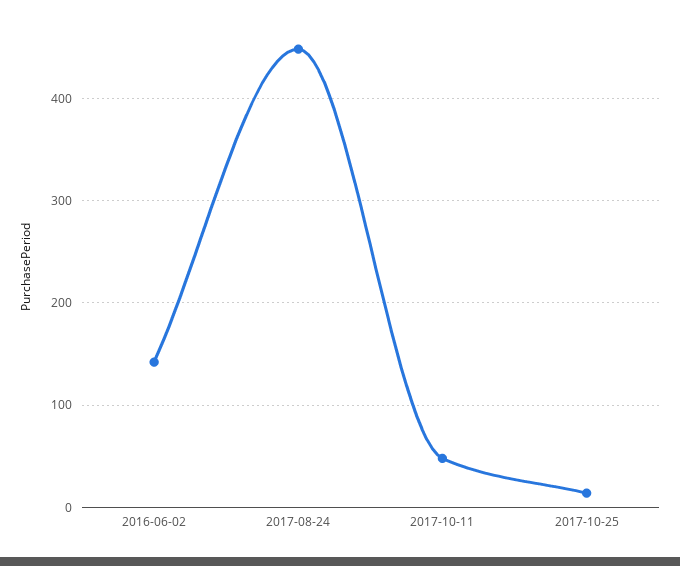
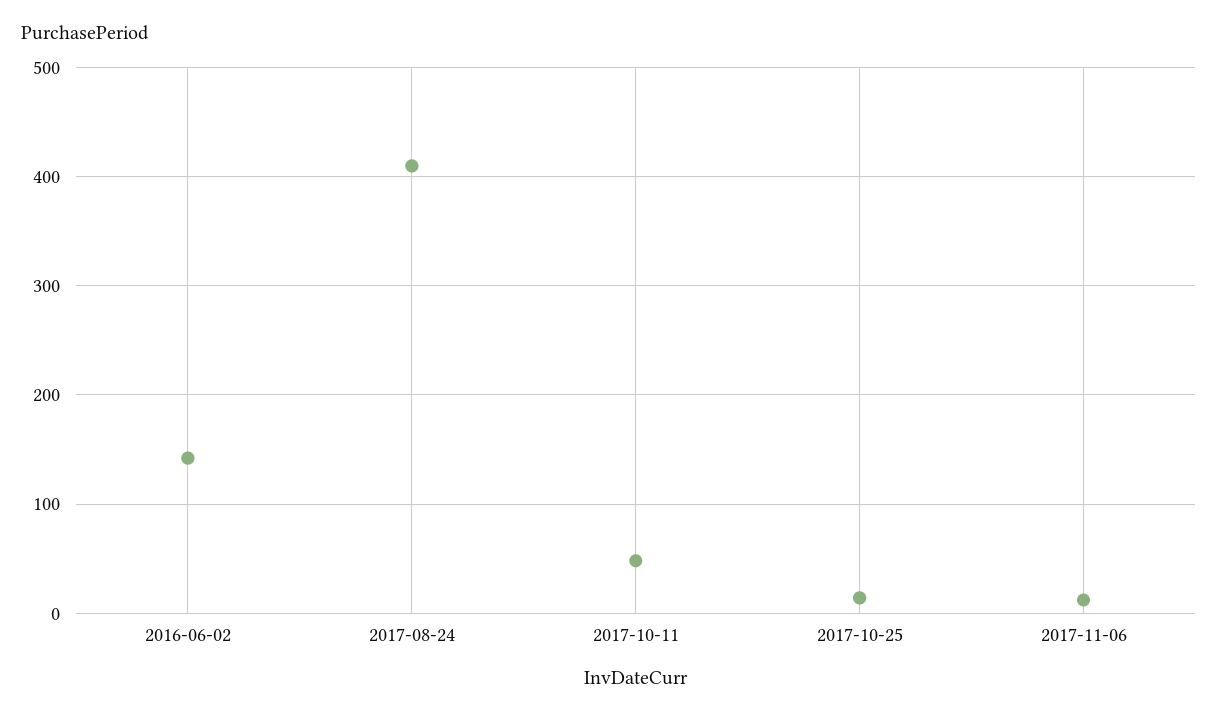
2017-08-24: 450 -> 410
2017-11-06: none -> 10

